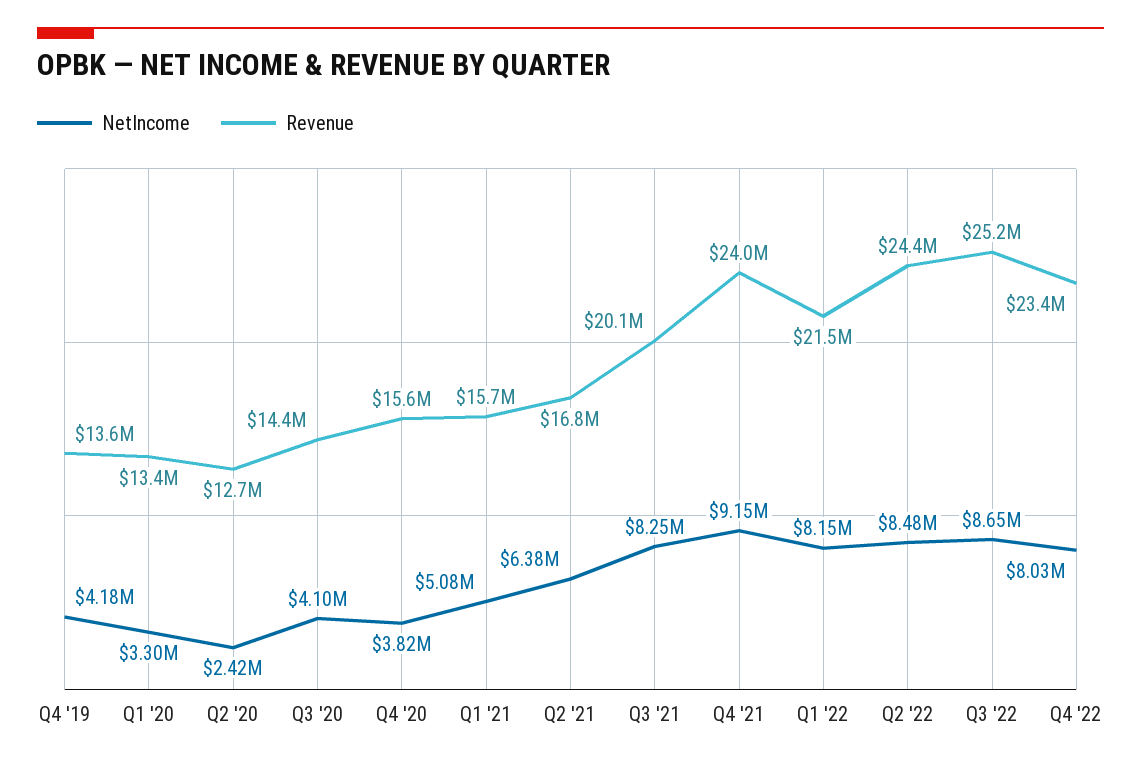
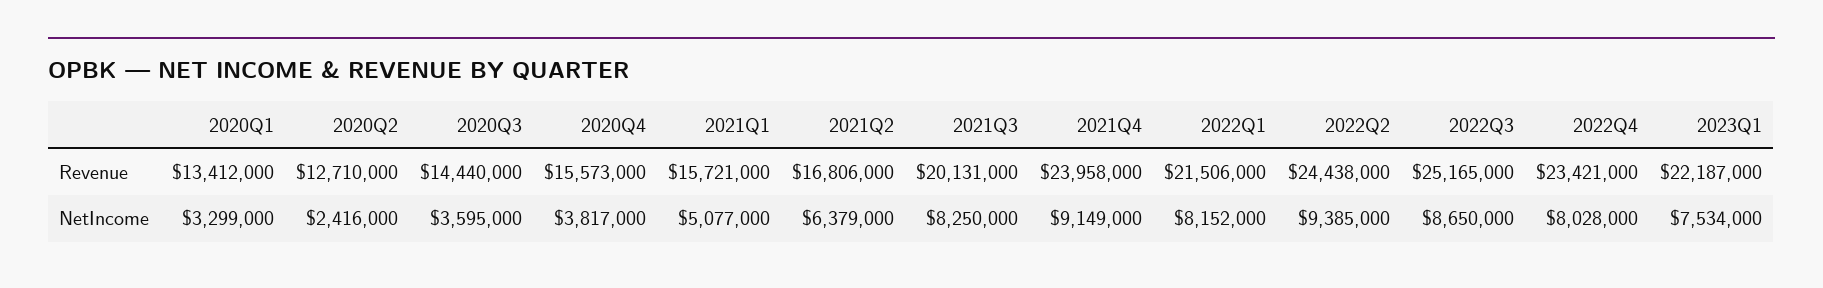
NetIncome, Q4 '19: 4180000 -> none
Revenue, Q4 '19: 13600000 -> none
NetIncome, Q3 '20: 4100000 -> 3595000
NetIncome, Q2 '22: 8480000 -> 9385000
Revenue, 2023Q1: none -> 22187000
NetIncome, 2023Q1: none -> 7534000

